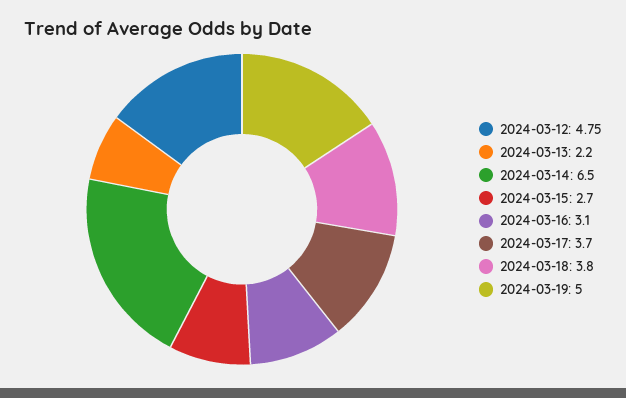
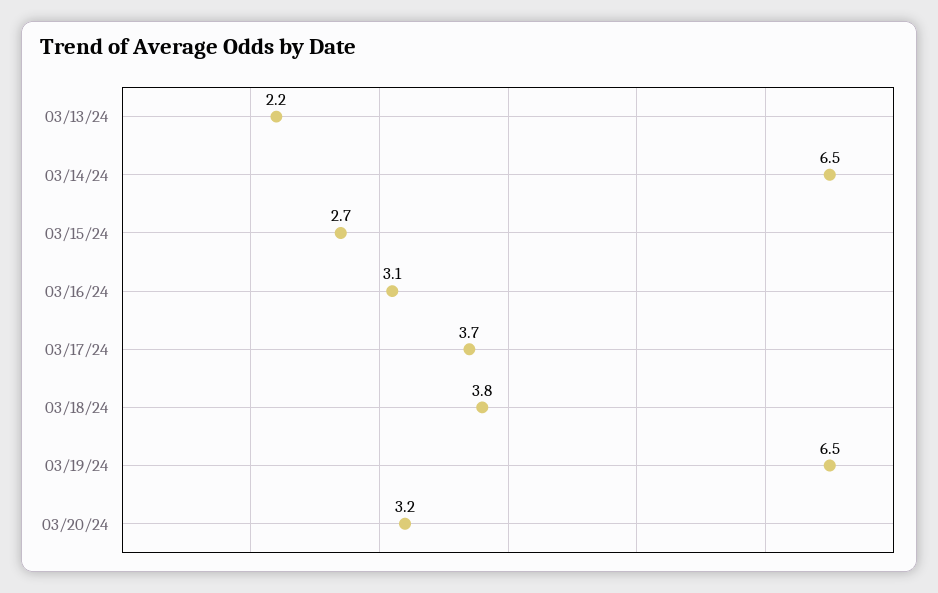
2024-03-12: 4.75 -> none
2024-03-19: 5 -> 6.5
03/20/24: none -> 3.2

